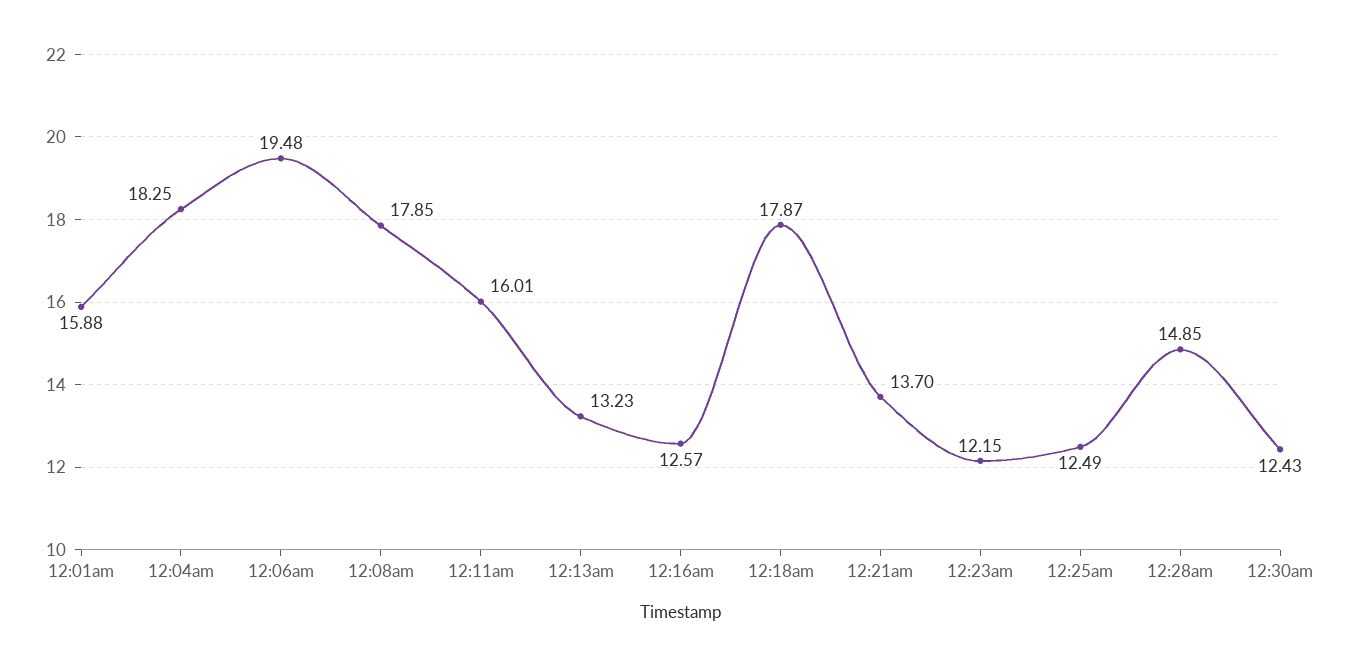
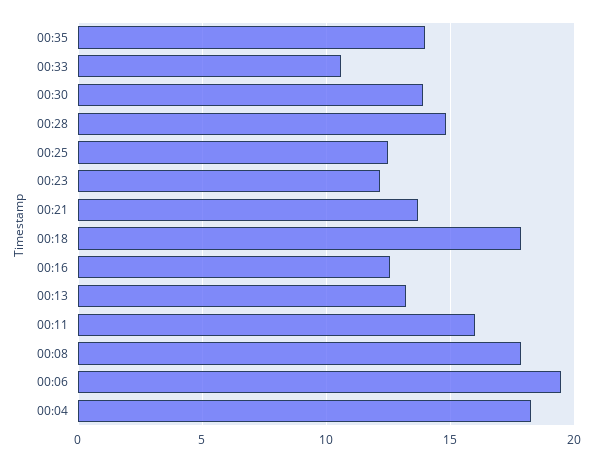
12:01am: 15.88 -> none
12:30am: 12.43 -> 14
00:35: none -> 14
00:33: none -> 10.5

